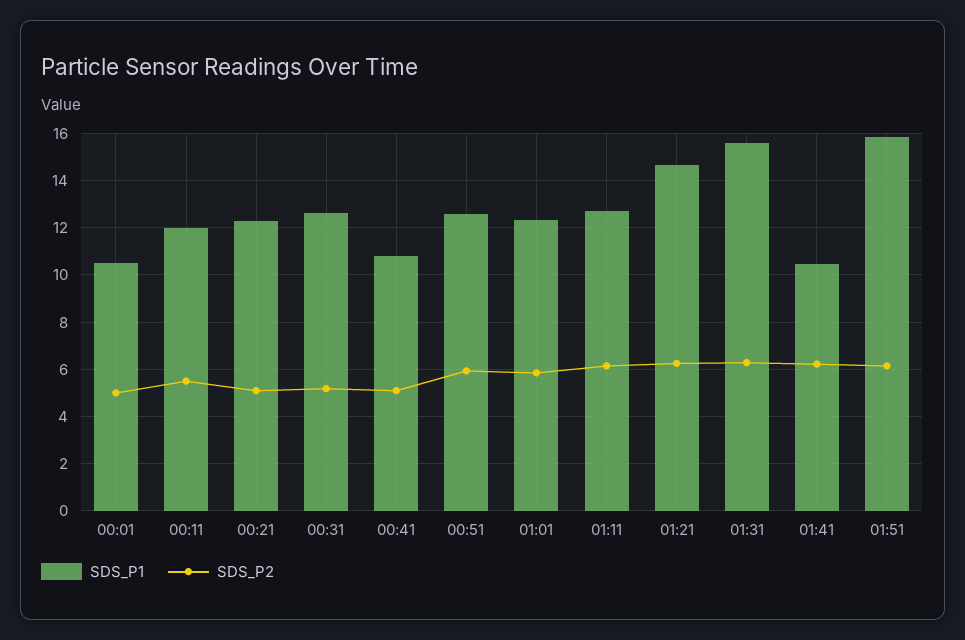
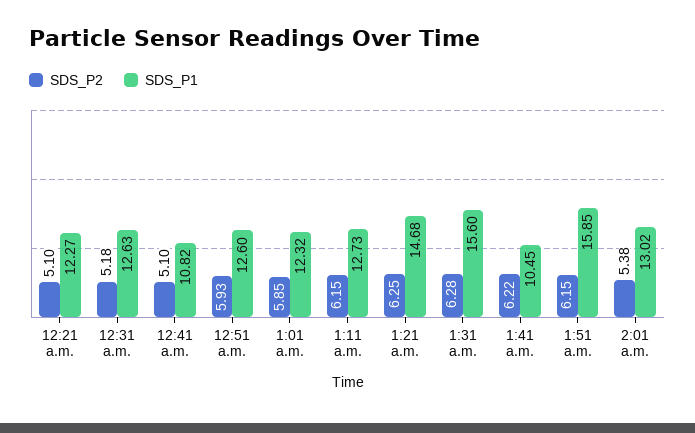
SDS_P1, 00:01: 10.5 -> none
SDS_P2, 00:01: 5 -> none
SDS_P1, 00:11: 12 -> none
SDS_P2, 00:11: 5.5 -> none
SDS_P2, 2:01 a.m.: none -> 5.38
SDS_P1, 2:01 a.m.: none -> 13.02

